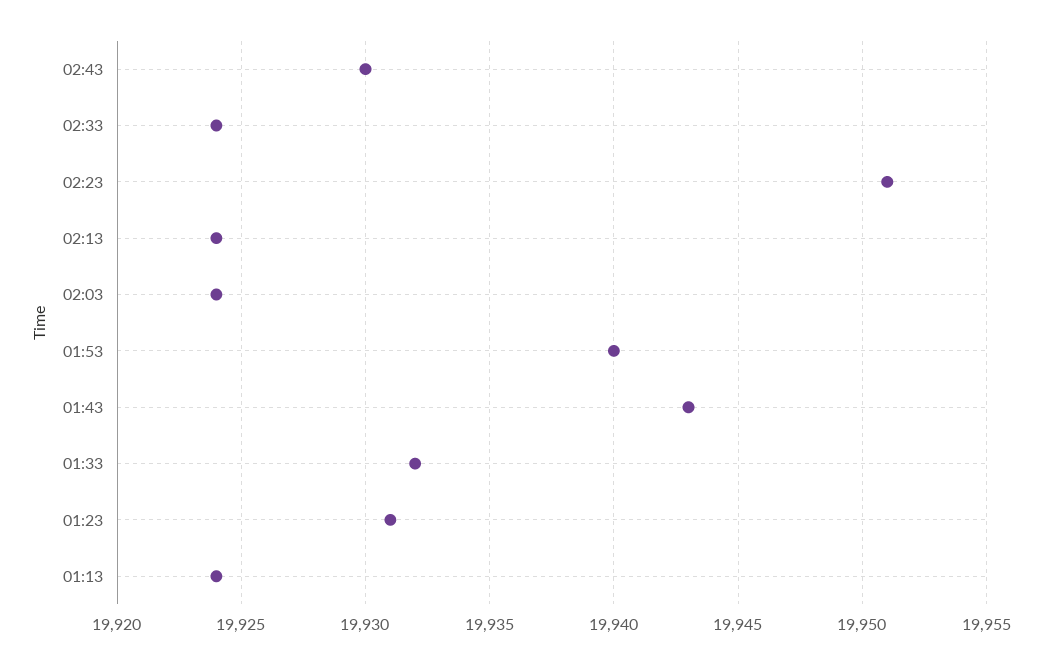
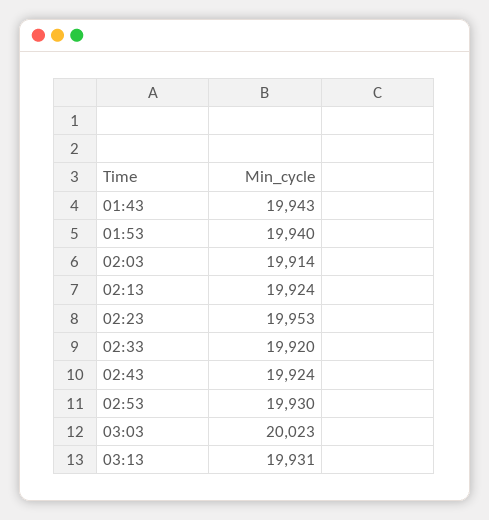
02:43: 19930 -> 19924
02:33: 19924 -> 19920
02:23: 19951 -> 19953
02:03: 19924 -> 19914
01:33: 19932 -> none
01:23: 19931 -> none
01:13: 19924 -> none
02:53: none -> 19930
03:03: none -> 20023
03:13: none -> 19931

